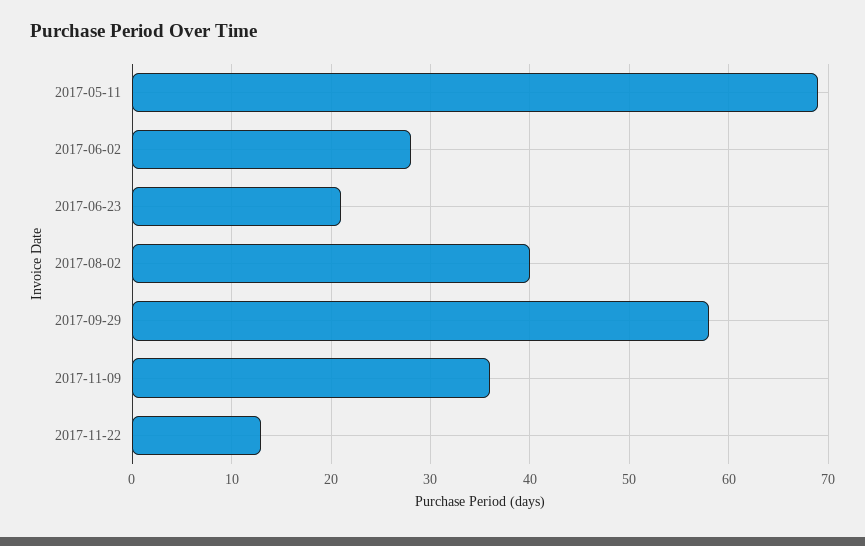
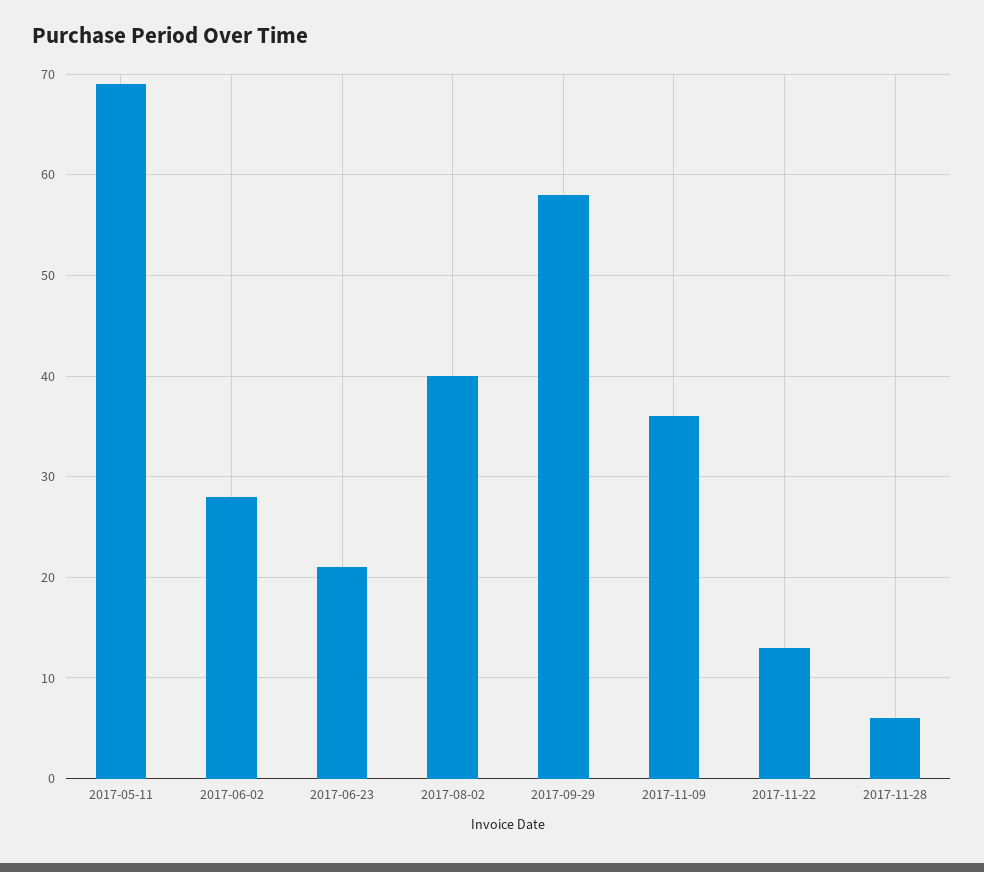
2017-11-28: none -> 6

